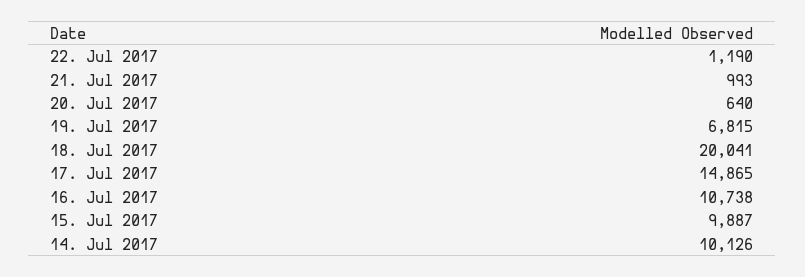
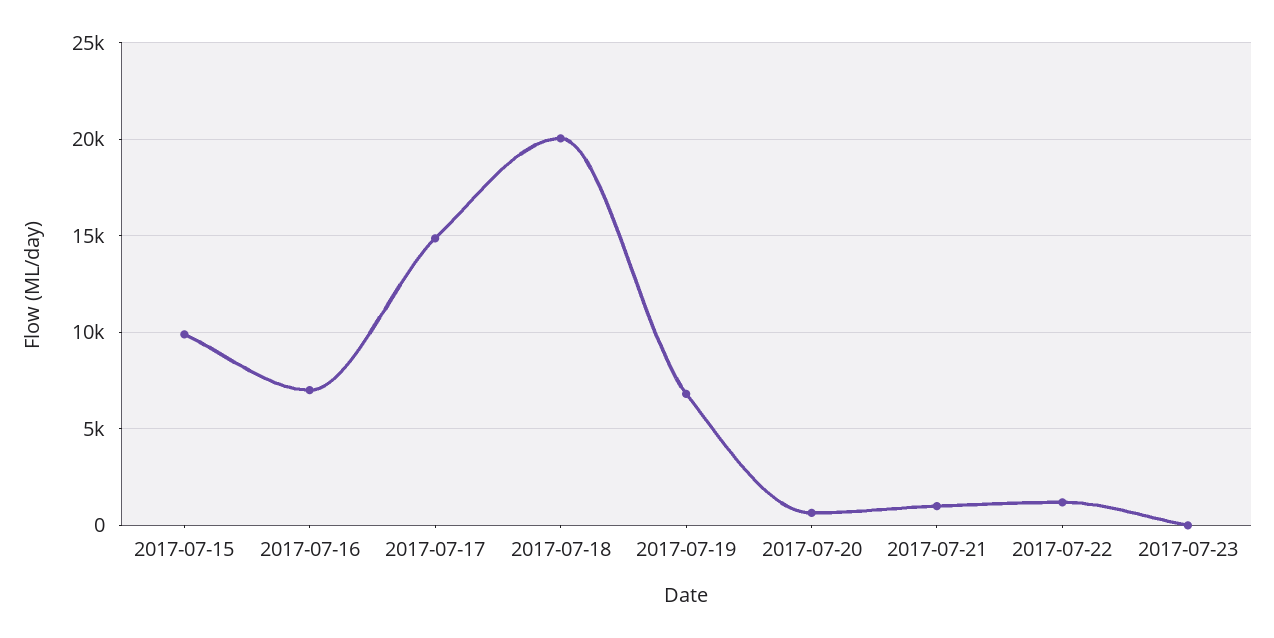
16. Jul 2017: 10738 -> 7000
14. Jul 2017: 10126 -> none
2017-07-23: none -> 0

